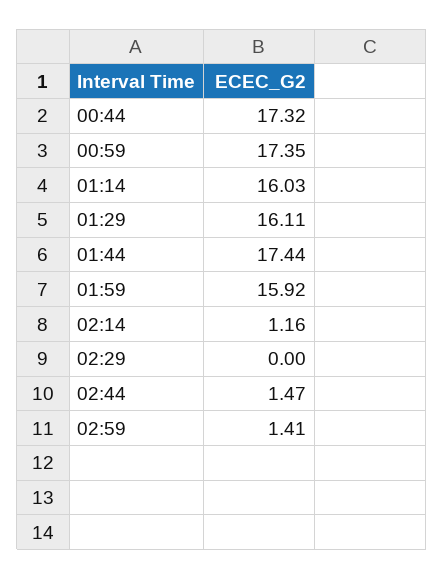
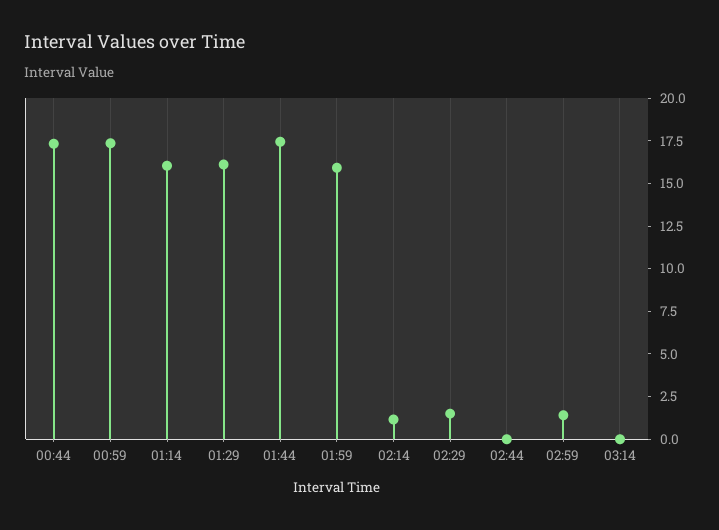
02:29: 0 -> 1.5
02:44: 1.47 -> 0
03:14: none -> 0

